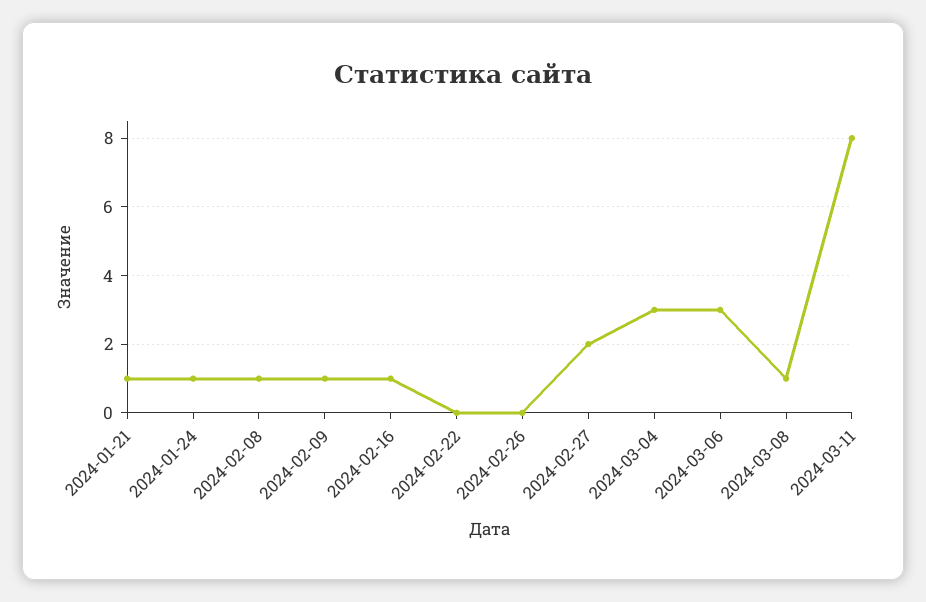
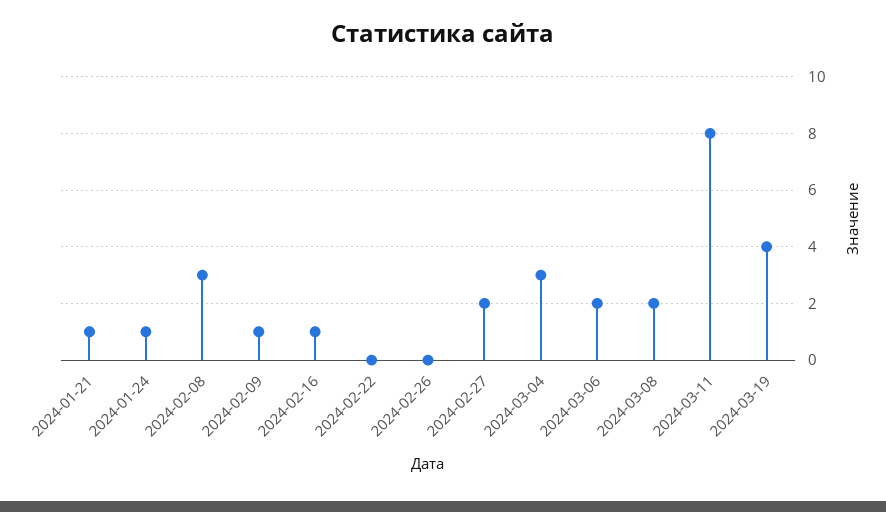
2024-02-08: 1 -> 3
2024-03-06: 3 -> 2
2024-03-08: 1 -> 2
2024-03-19: none -> 4

